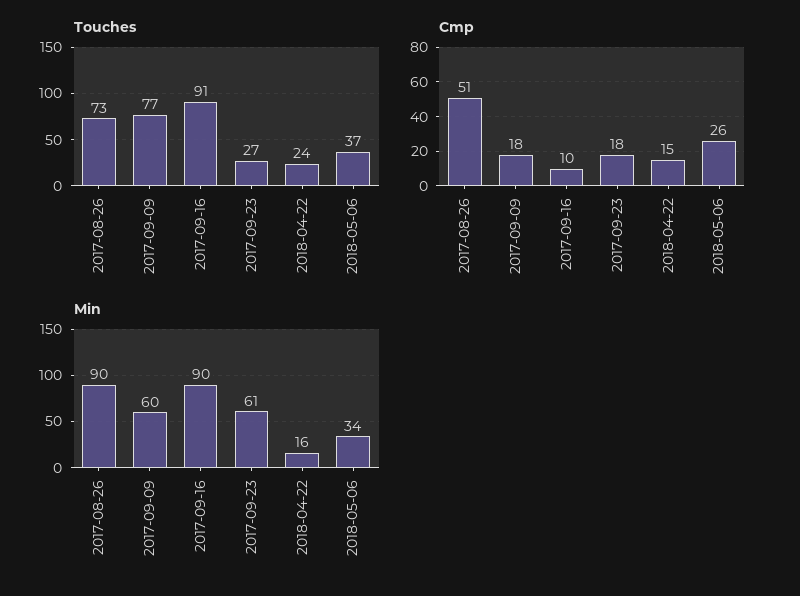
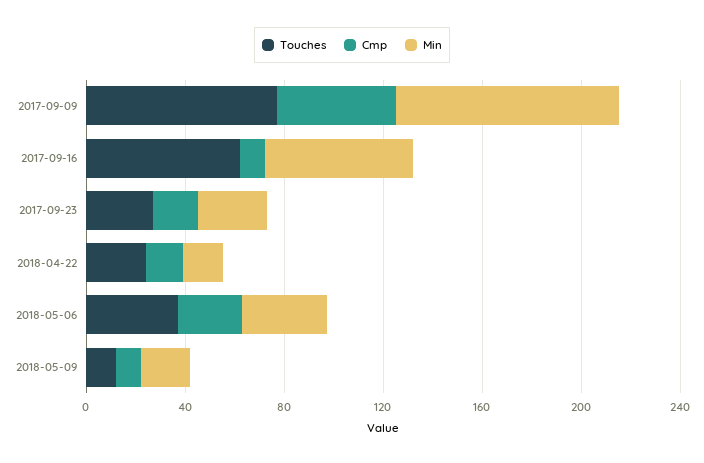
Touches, 2017-08-26: 73 -> none
Touches, 2017-09-16: 91 -> 60
Cmp, 2017-08-26: 51 -> none
Cmp, 2017-09-09: 18 -> 50
Min, 2017-08-26: 90 -> none
Min, 2017-09-09: 60 -> 90
Min, 2017-09-16: 90 -> 60
Min, 2017-09-23: 61 -> 30
Touches, 2018-05-09: none -> 10
Cmp, 2018-05-09: none -> 10
Min, 2018-05-09: none -> 20

